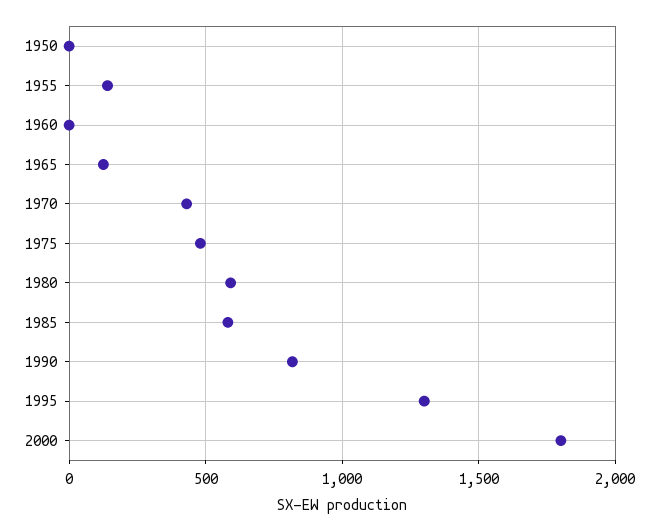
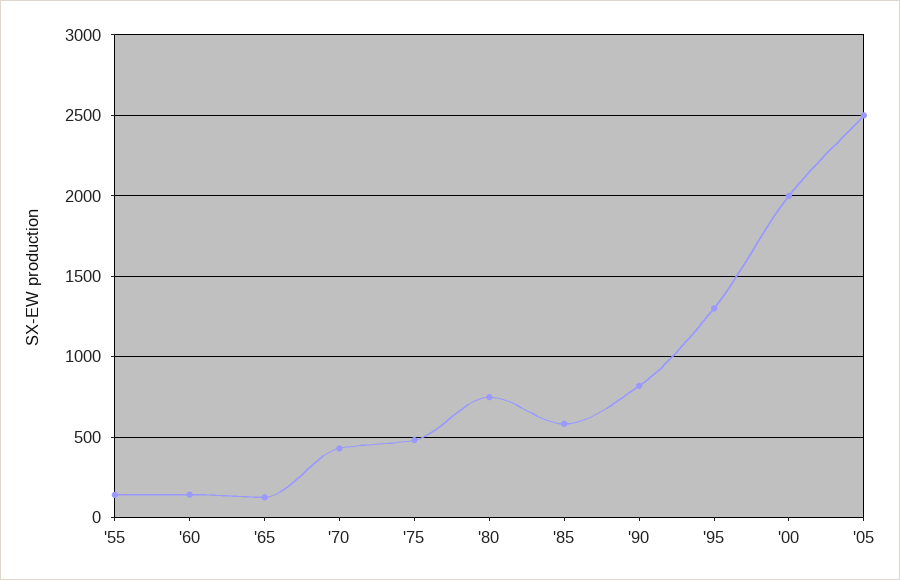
1950: 0 -> none
1960: 0 -> 150
1980: 600 -> 750
2000: 1800 -> 2000
'05: none -> 2500

